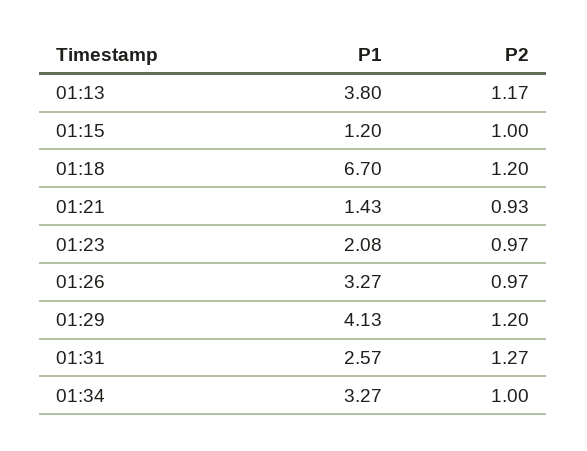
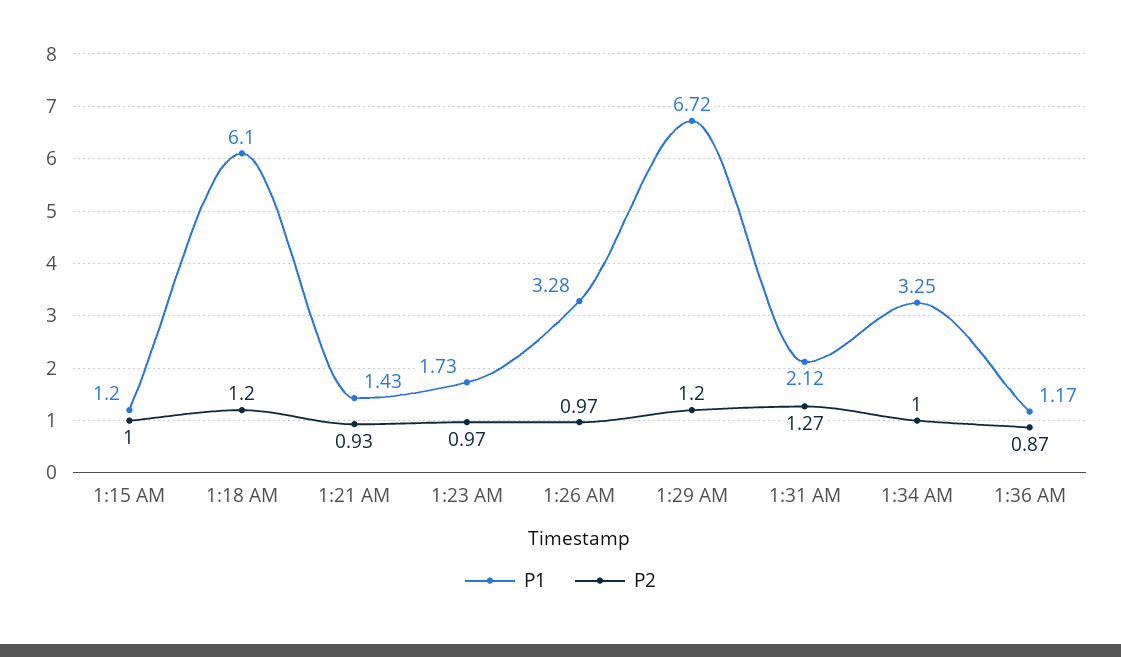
P1, 01:13: 3.8 -> none
P2, 01:13: 1.17 -> none
P1, 01:18: 6.7 -> 6.1
P1, 01:23: 2.08 -> 1.73
P1, 01:26: 3.27 -> 3.28
P1, 01:29: 4.13 -> 6.72
P1, 01:31: 2.57 -> 2.12
P1, 01:34: 3.27 -> 3.25
P1, 1:36 AM: none -> 1.17
P2, 1:36 AM: none -> 0.87

